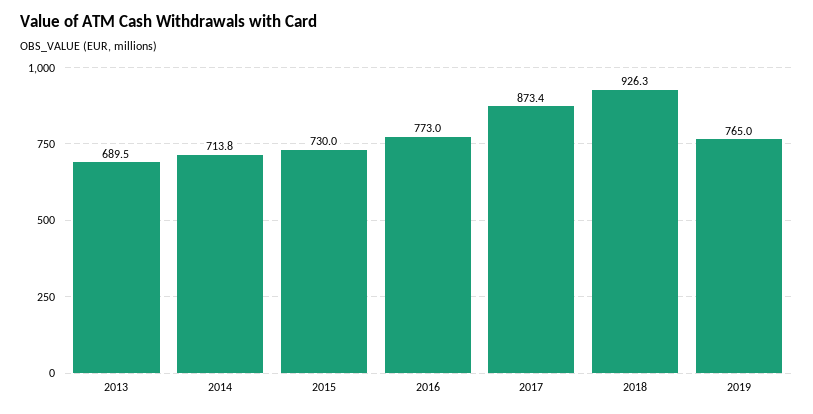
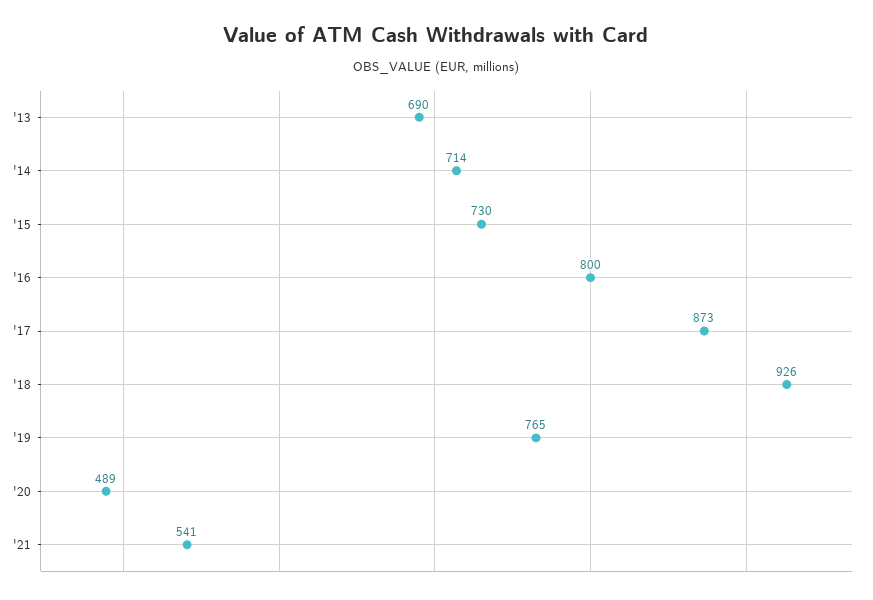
2016: 773 -> 800
'20: none -> 489
'21: none -> 541

